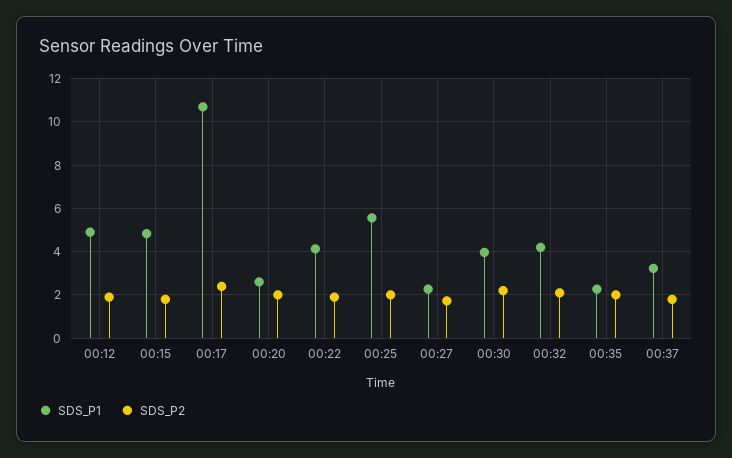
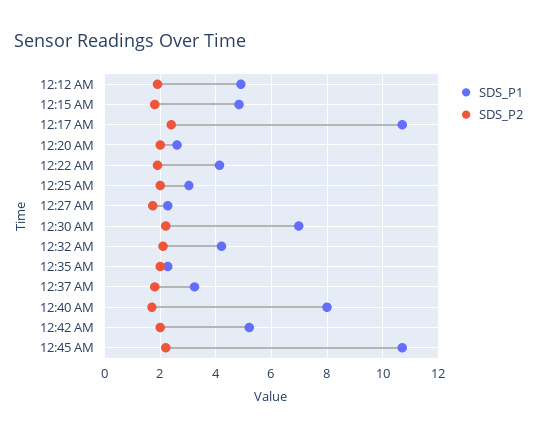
SDS_P1, 00:25: 5.5 -> 3
SDS_P1, 00:30: 4 -> 7
SDS_P1, 12:40 AM: none -> 8
SDS_P2, 12:40 AM: none -> 1.75
SDS_P1, 12:42 AM: none -> 5.25
SDS_P2, 12:42 AM: none -> 2
SDS_P1, 12:45 AM: none -> 10.75
SDS_P2, 12:45 AM: none -> 2.25

